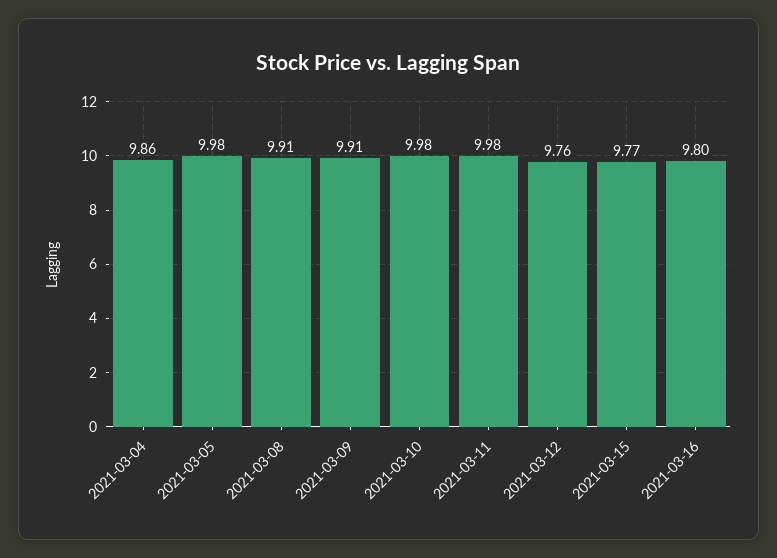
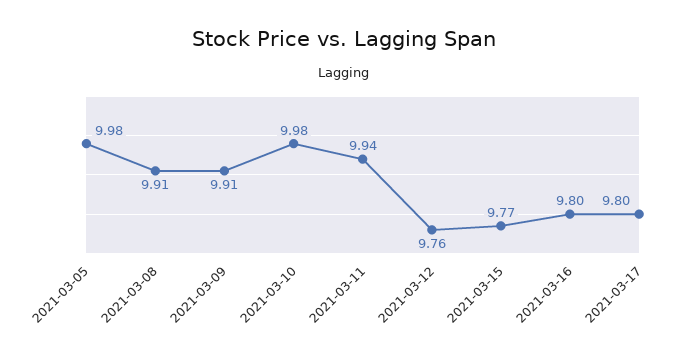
2021-03-04: 9.86 -> none
2021-03-11: 9.98 -> 9.94
2021-03-17: none -> 9.8

